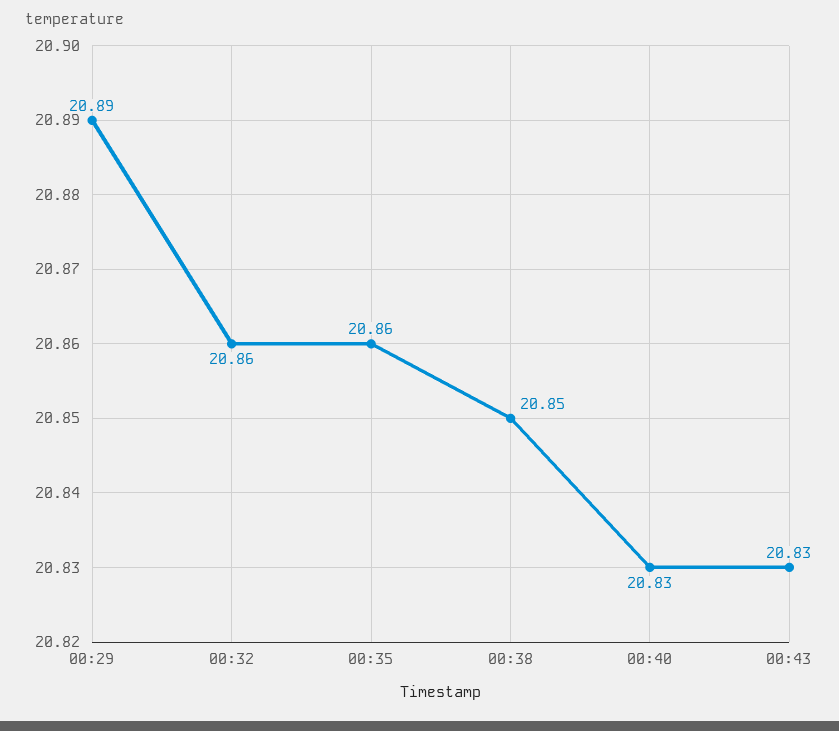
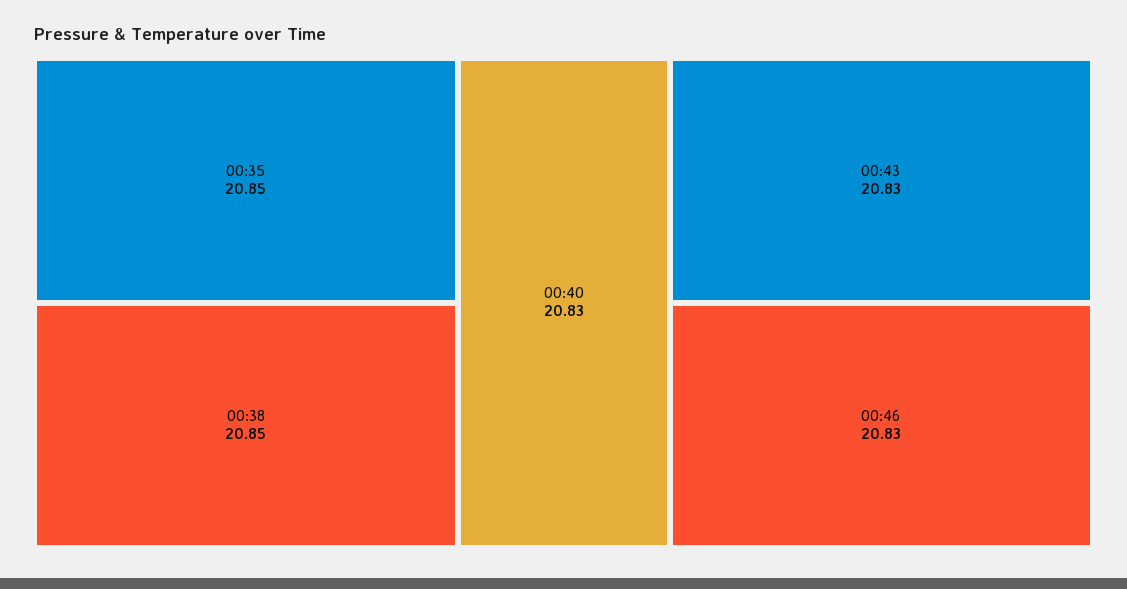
00:29: 20.89 -> none
00:32: 20.86 -> none
00:35: 20.86 -> 20.85
00:46: none -> 20.83

